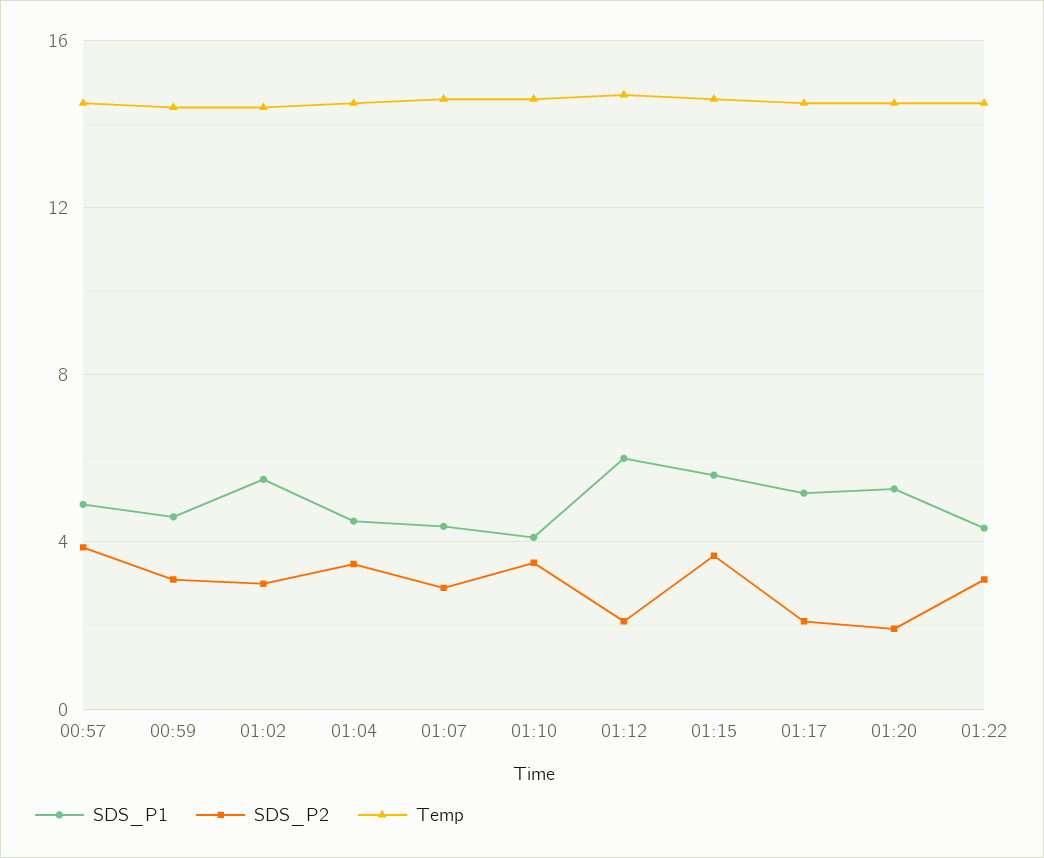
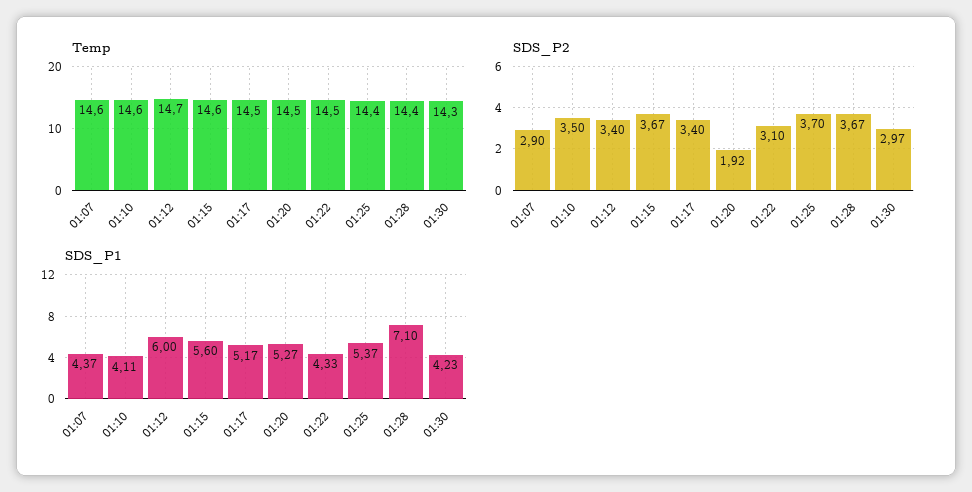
SDS_P1, 00:57: 5 -> none
SDS_P2, 00:57: 4 -> none
Temp, 00:57: 14.5 -> none
SDS_P1, 00:59: 4.5 -> none
SDS_P2, 00:59: 3 -> none
Temp, 00:59: 14.5 -> none
SDS_P1, 01:02: 5.5 -> none
SDS_P2, 01:02: 3 -> none
Temp, 01:02: 14.5 -> none
SDS_P1, 01:04: 4.5 -> none
SDS_P2, 01:04: 3.5 -> none
Temp, 01:04: 14.5 -> none
SDS_P2, 01:12: 2 -> 3.4
SDS_P2, 01:17: 2 -> 3.4
Temp, 01:25: none -> 14.4
Temp, 01:28: none -> 14.4
Temp, 01:30: none -> 14.3
SDS_P2, 01:25: none -> 3.7
SDS_P2, 01:28: none -> 3.67
SDS_P2, 01:30: none -> 2.97
SDS_P1, 01:25: none -> 5.37
SDS_P1, 01:28: none -> 7.1
SDS_P1, 01:30: none -> 4.23

